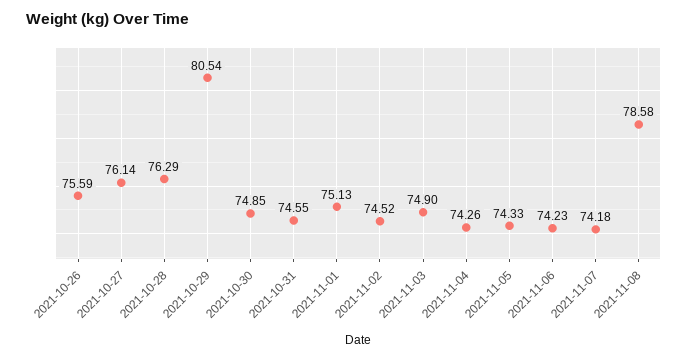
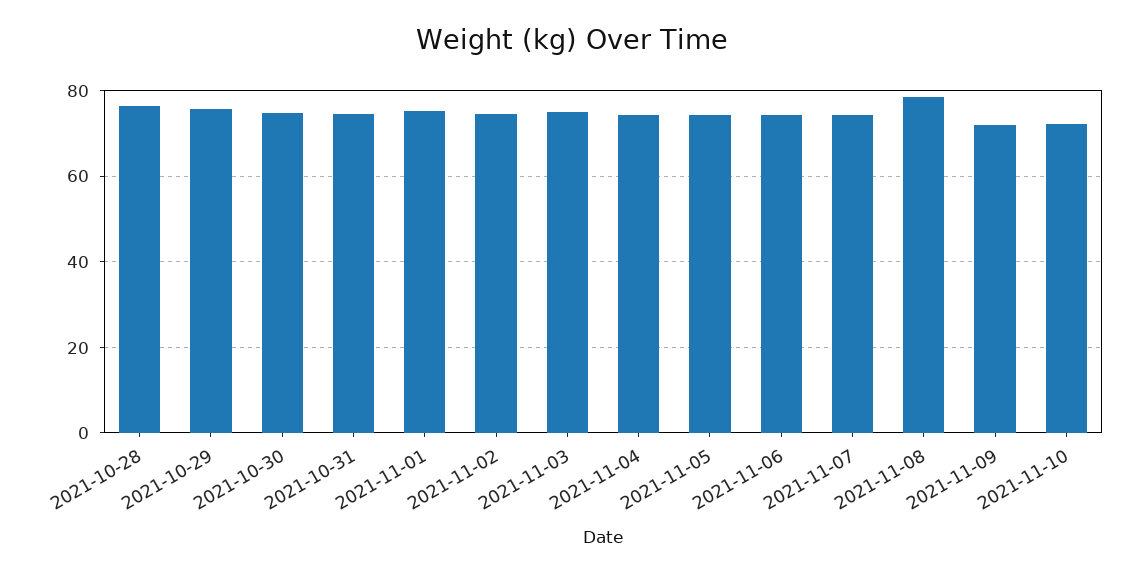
2021-10-26: 75.59 -> none
2021-10-27: 76.14 -> none
2021-10-29: 80.54 -> 76
2021-11-09: none -> 72
2021-11-10: none -> 72

